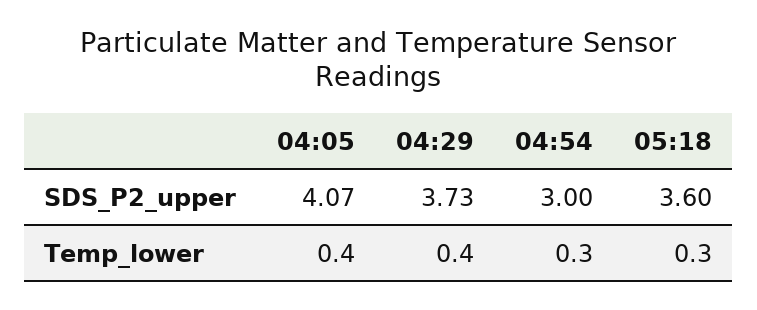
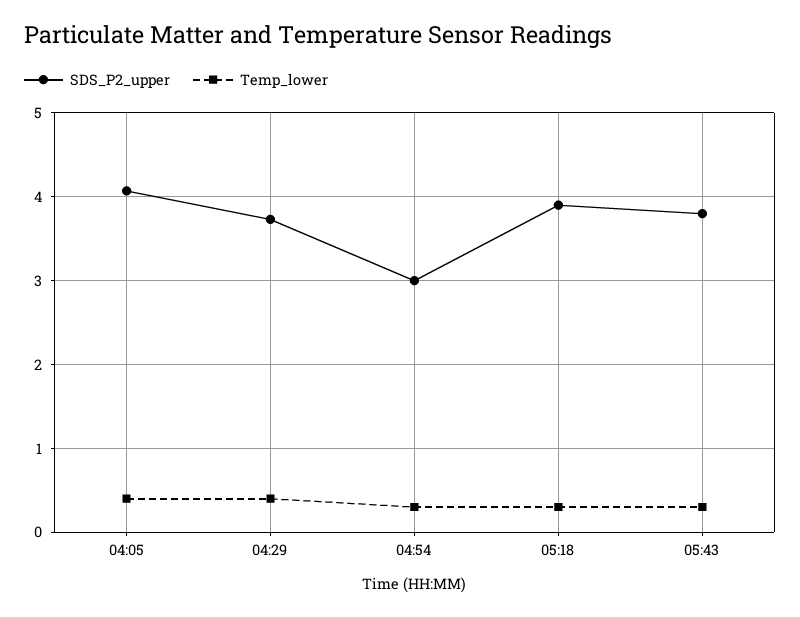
SDS_P2_upper, 05:18: 3.6 -> 3.9
SDS_P2_upper, 05:43: none -> 3.8
Temp_lower, 05:43: none -> 0.3

